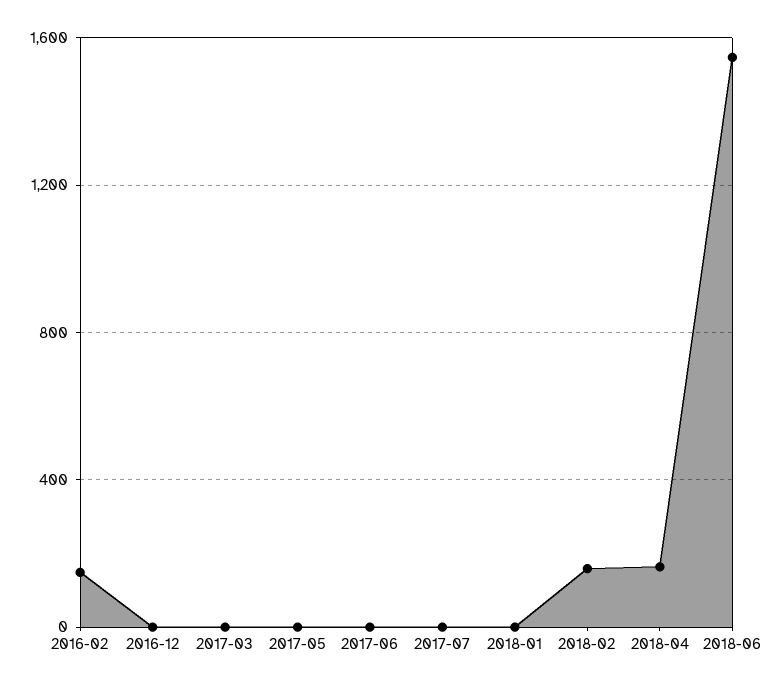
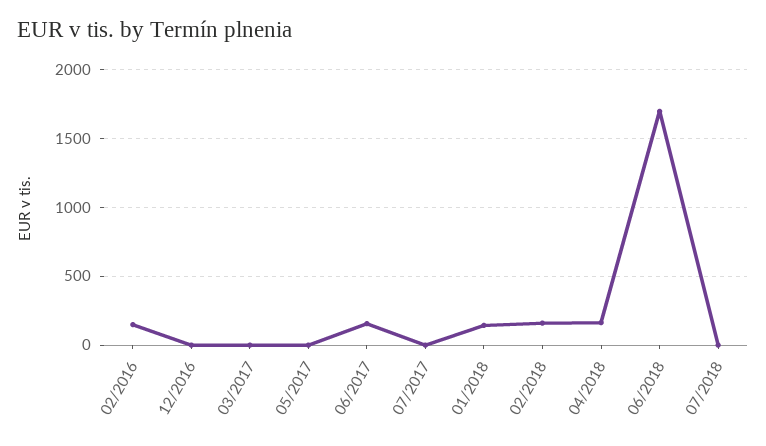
2017-06: 0 -> 150
2018-01: 0 -> 150
2018-06: 1550 -> 1700
07/2018: none -> 0

